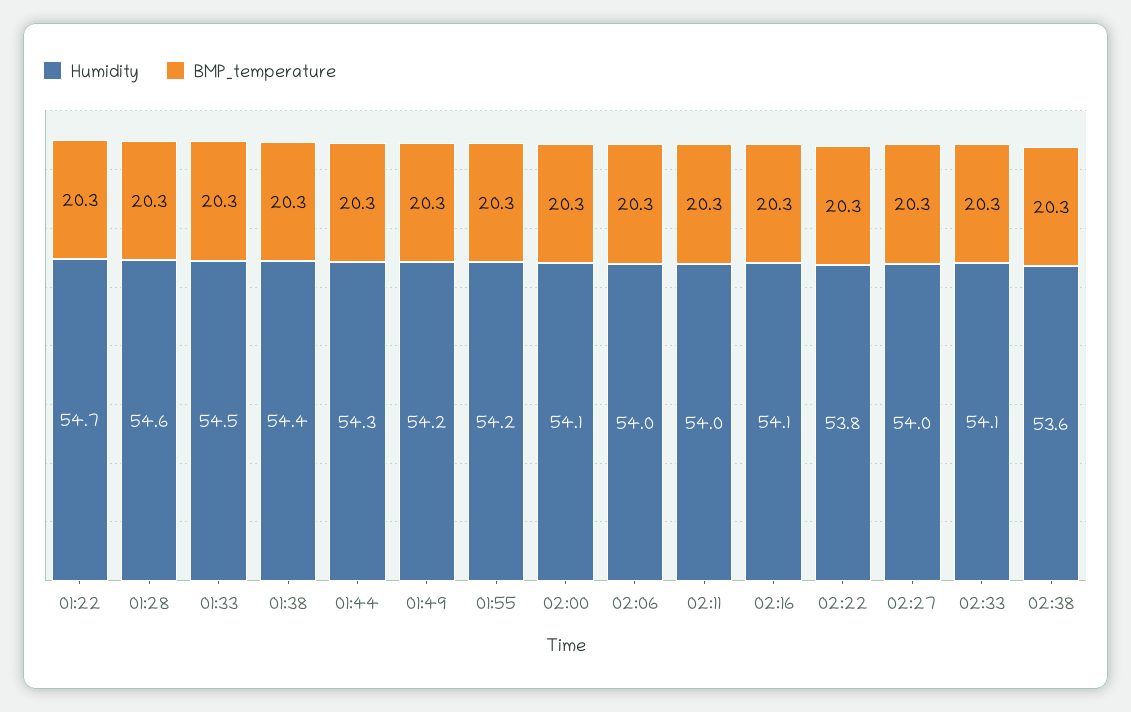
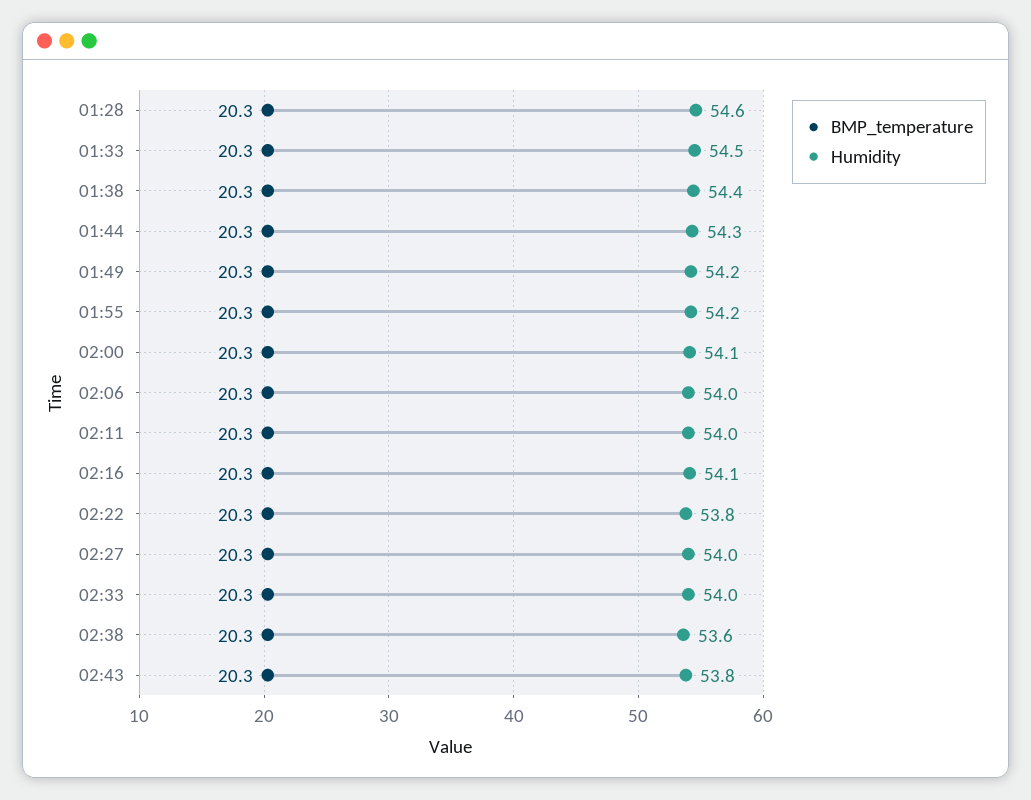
Humidity, 01:22: 54.7 -> none
BMP_temperature, 01:22: 20.3 -> none
Humidity, 02:33: 54.1 -> 54
BMP_temperature, 02:43: none -> 20.3
Humidity, 02:43: none -> 53.8

